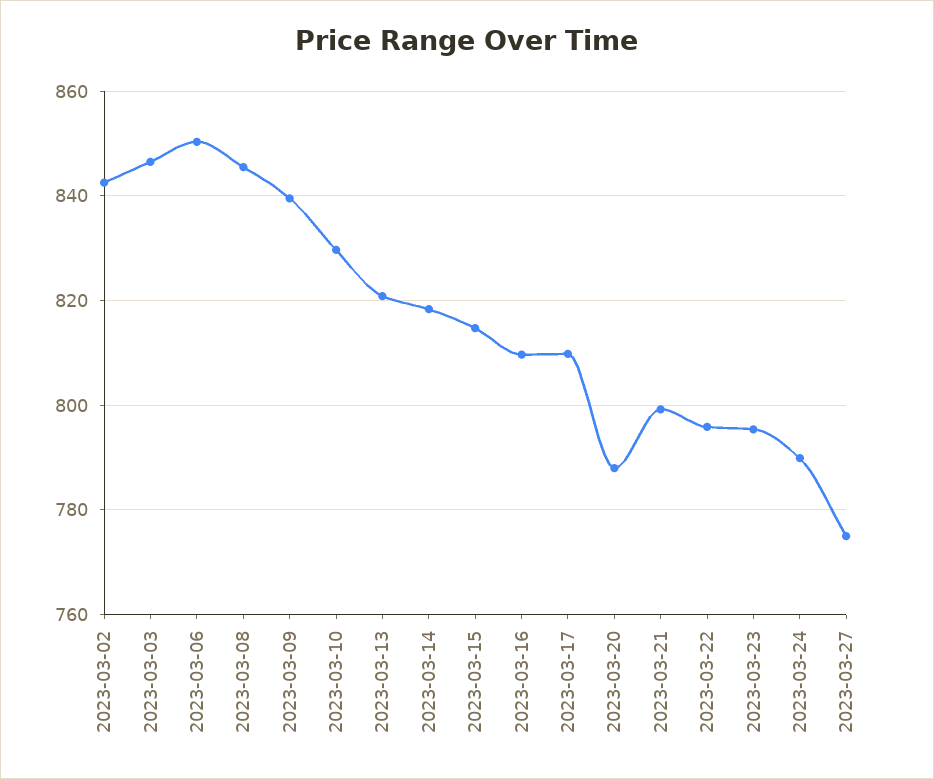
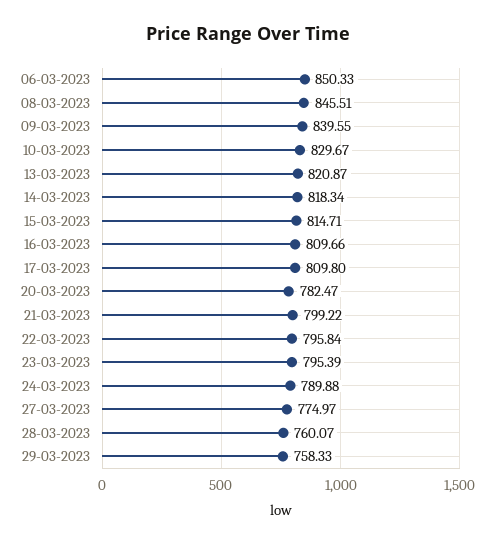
2023-03-02: 842 -> none
2023-03-03: 846 -> none
2023-03-20: 788 -> 782.47
28-03-2023: none -> 760.07
29-03-2023: none -> 758.33

